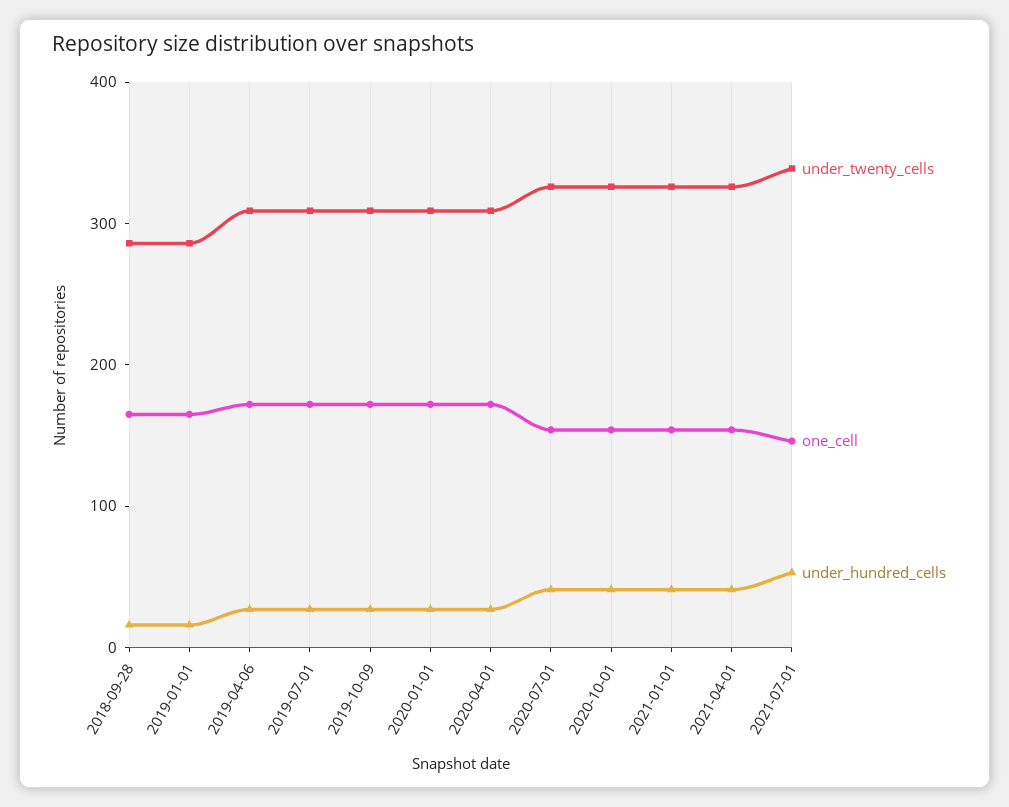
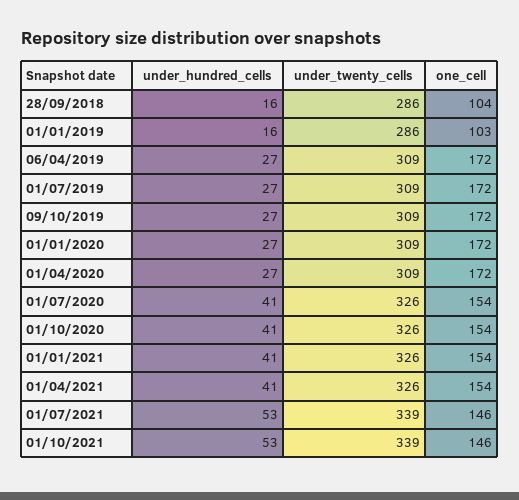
one_cell, 2018-09-28: 160 -> 104
one_cell, 2019-01-01: 160 -> 103
under_hundred_cells, 01/10/2021: none -> 53
under_twenty_cells, 01/10/2021: none -> 339
one_cell, 01/10/2021: none -> 146

